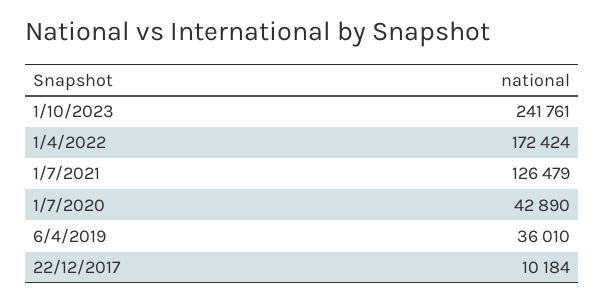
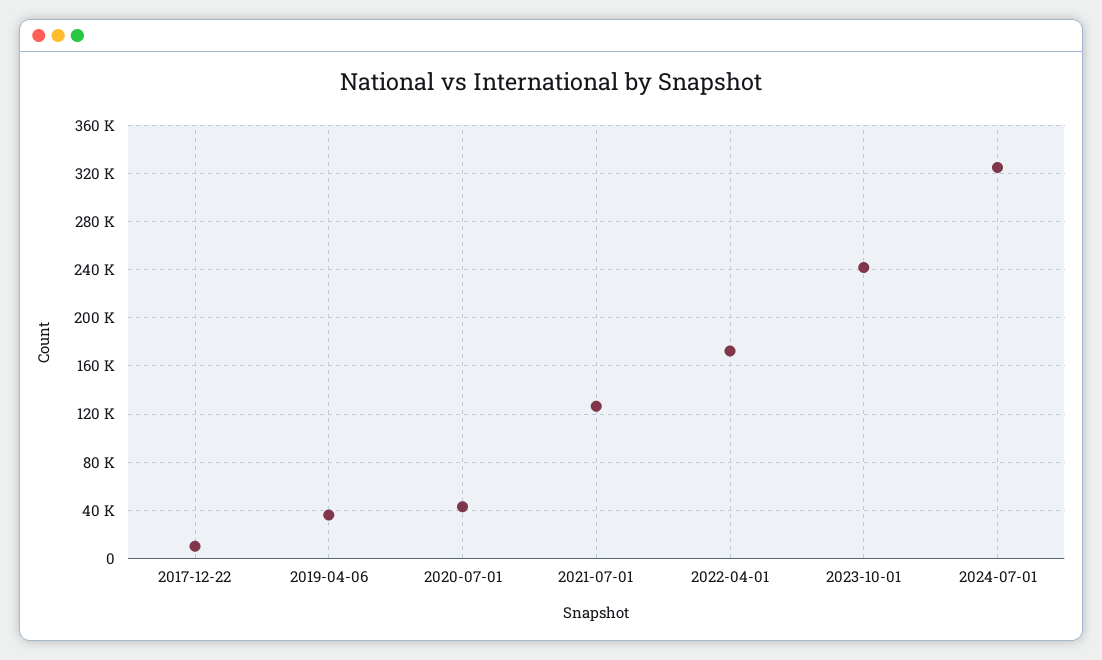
2024-07-01: none -> 325000

